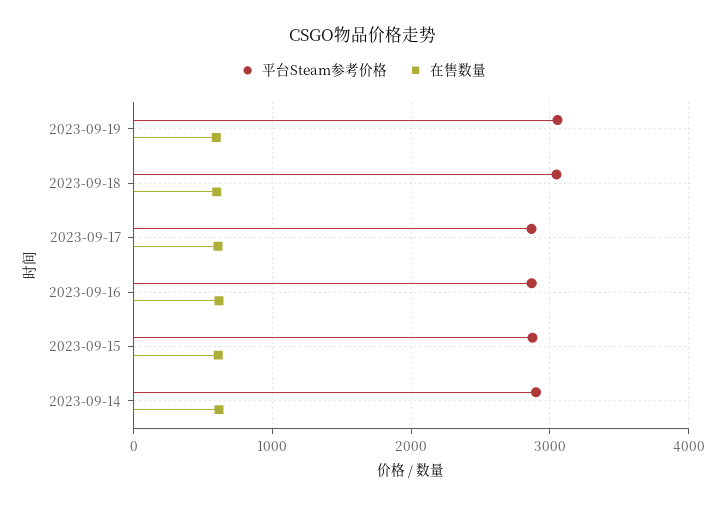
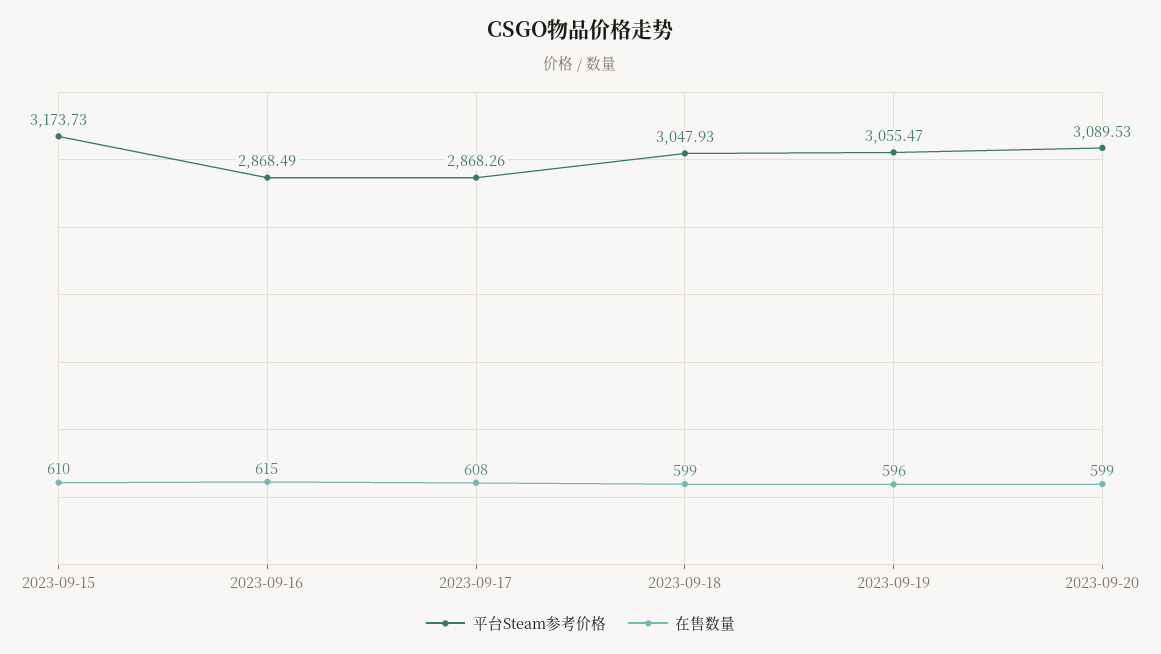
平台Steam参考价格, 2023-09-15: 2900 -> 3173.73
平台Steam参考价格, 2023-09-14: 2900 -> none
在售数量, 2023-09-14: 600 -> none
平台Steam参考价格, 2023-09-20: none -> 3089.53
在售数量, 2023-09-20: none -> 599

